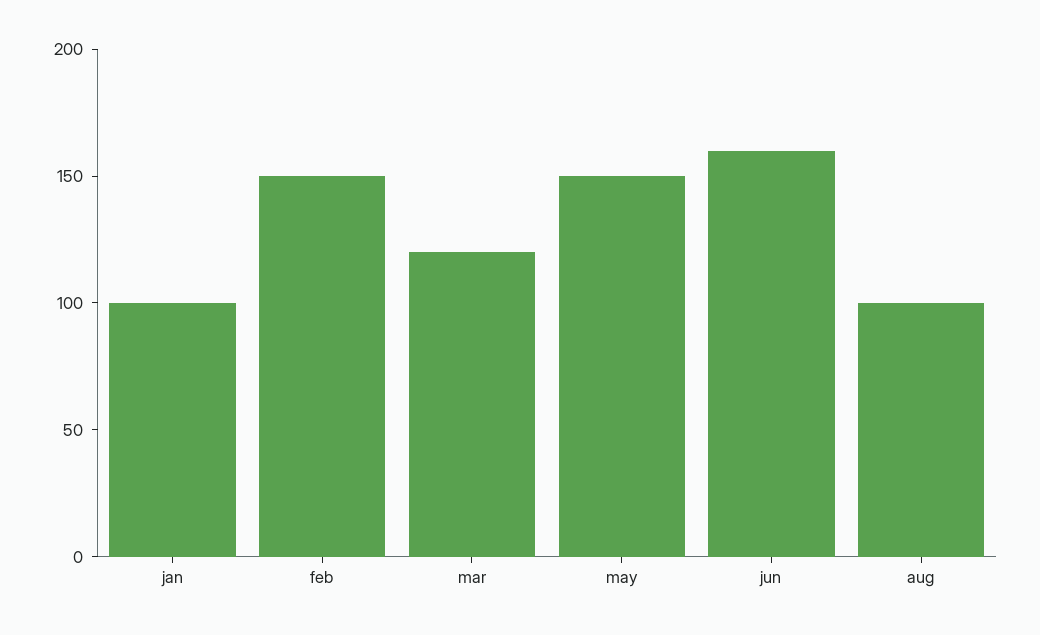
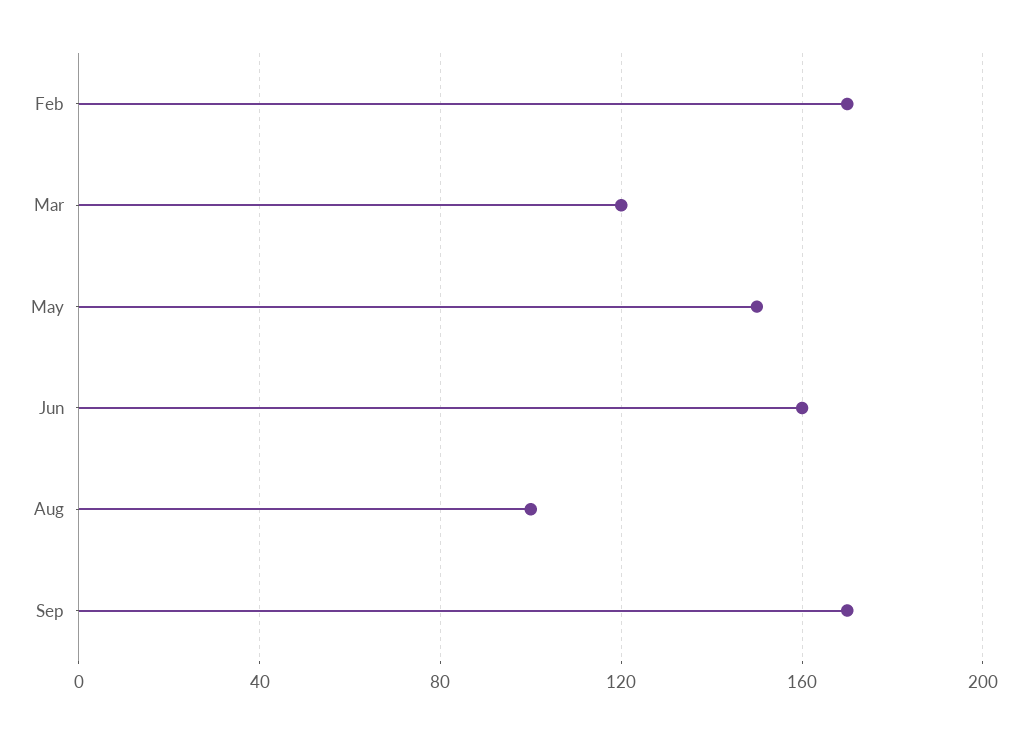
jan: 100 -> none
feb: 150 -> 170
Sep: none -> 170

